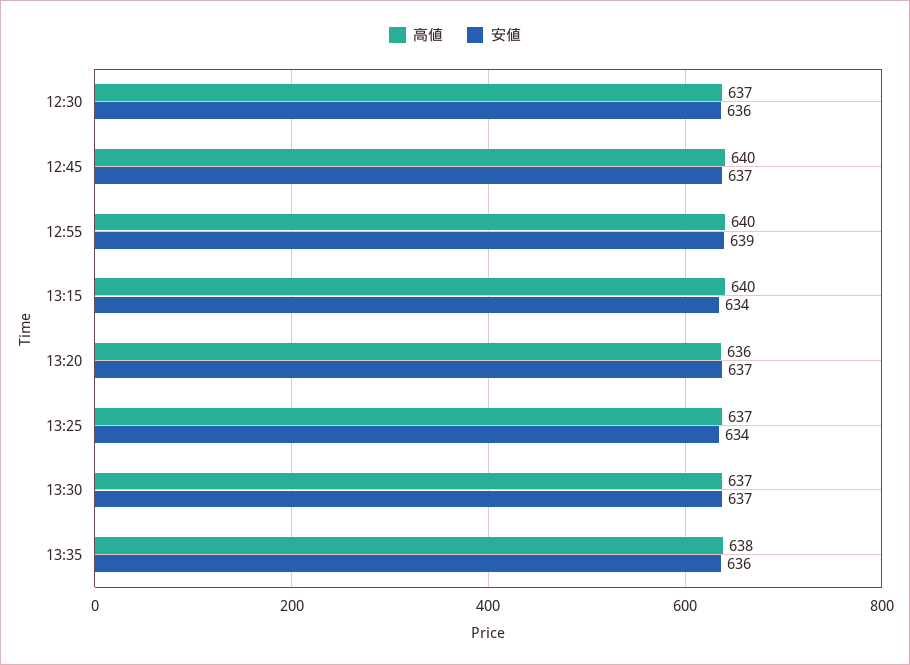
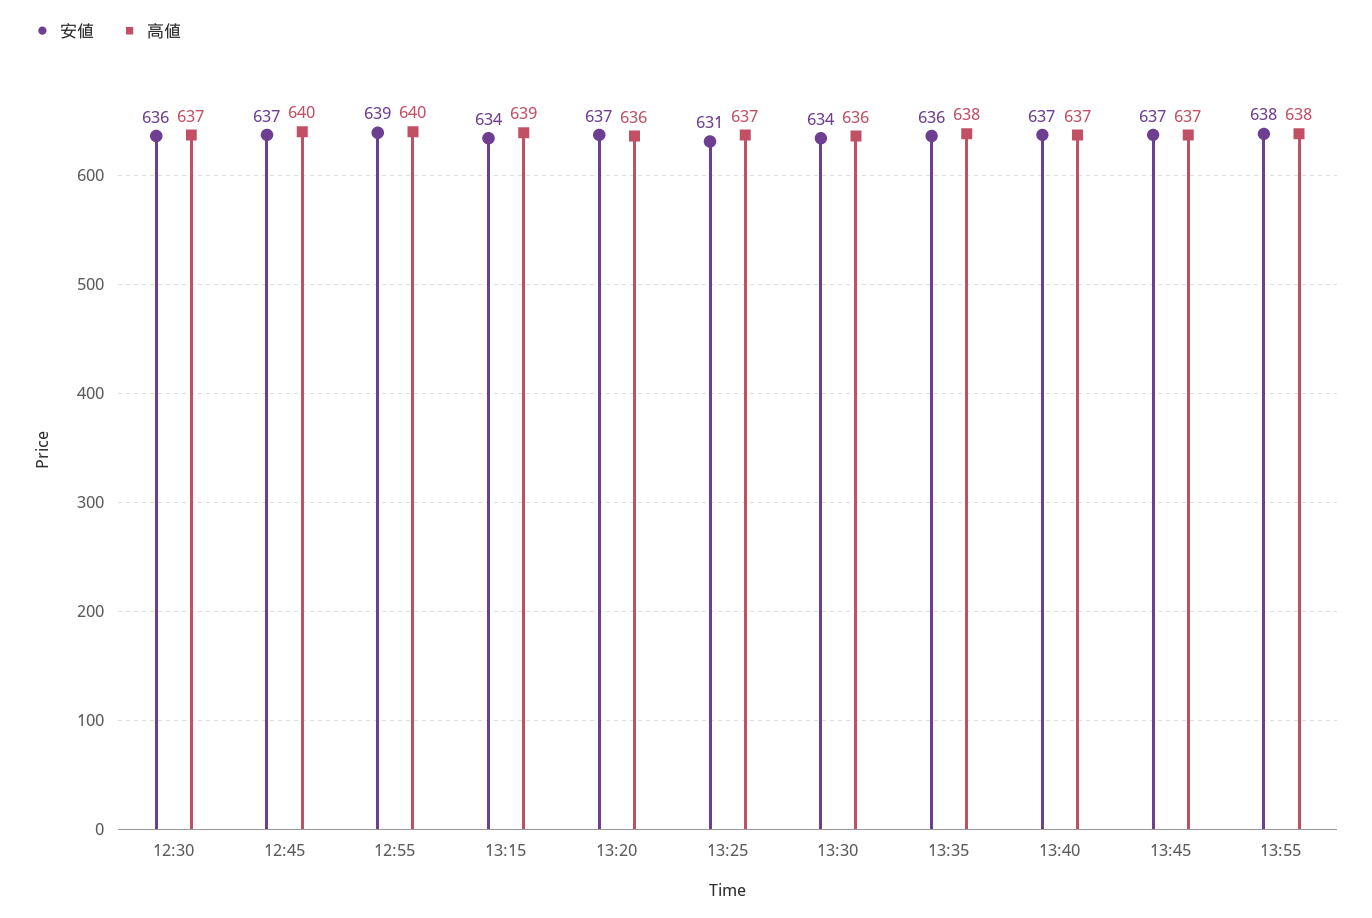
高値, 13:15: 640 -> 639
安値, 13:25: 634 -> 631
高値, 13:30: 637 -> 636
安値, 13:30: 637 -> 634
安値, 13:40: none -> 637
高値, 13:40: none -> 637
安値, 13:45: none -> 637
高値, 13:45: none -> 637
安値, 13:55: none -> 638
高値, 13:55: none -> 638

